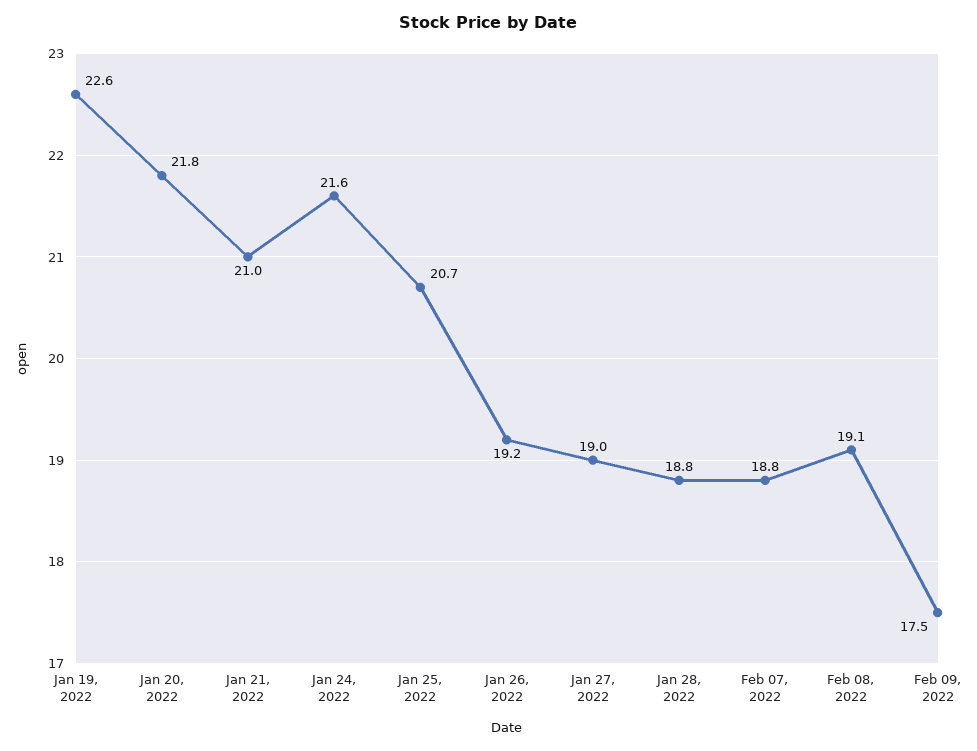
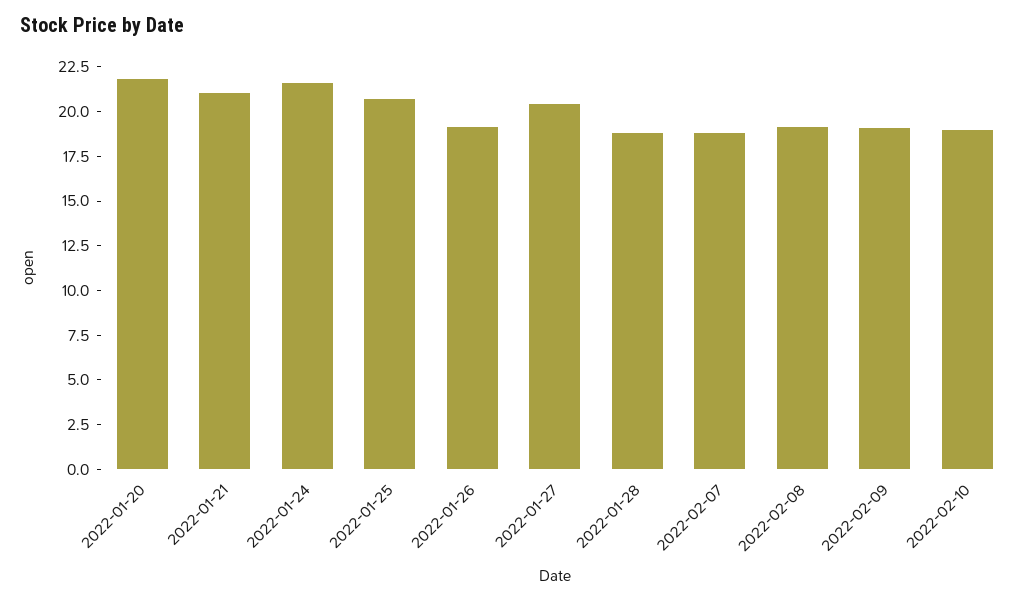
Jan 19, 2022: 22.6 -> none
Jan 27, 2022: 19 -> 20.5
Feb 09, 2022: 17.5 -> 19
2022-02-10: none -> 19

